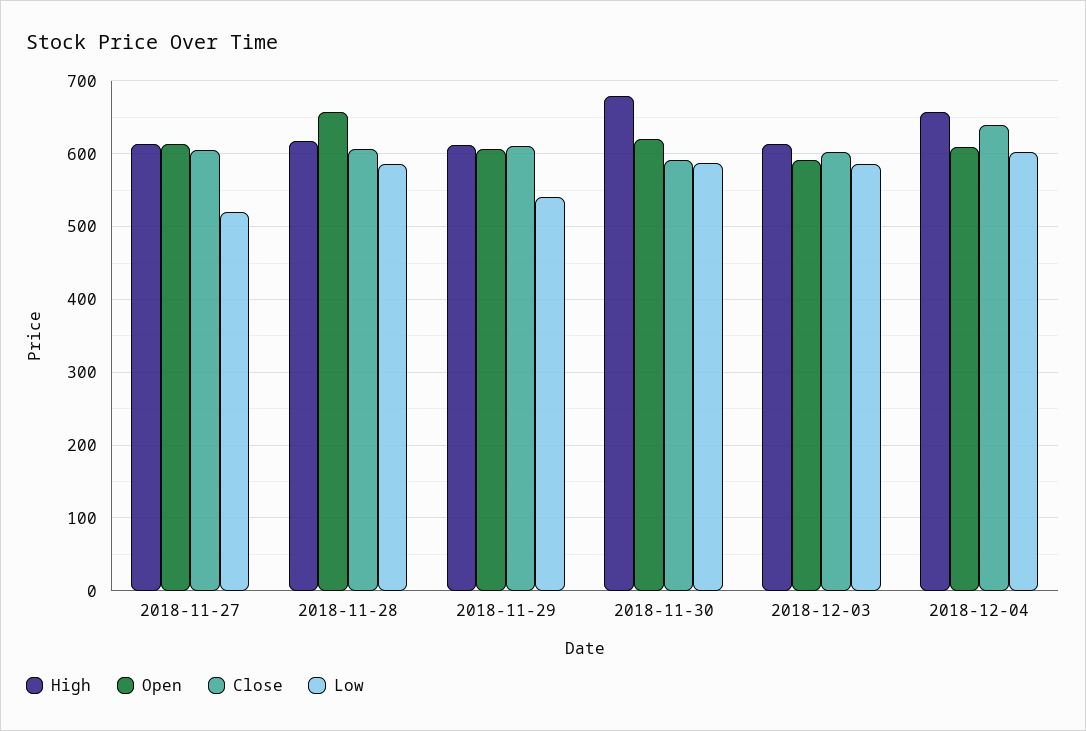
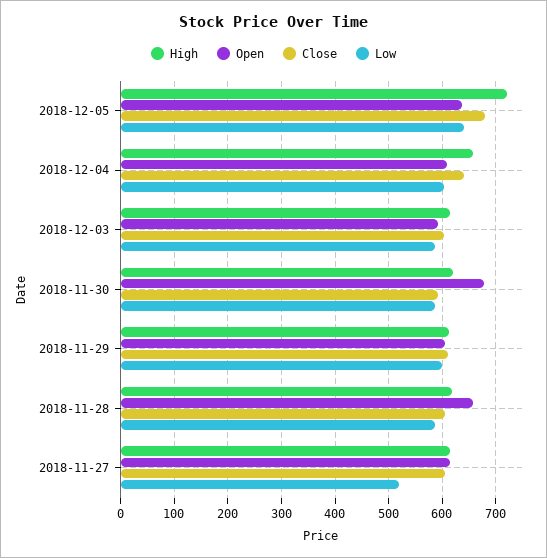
Low, 2018-11-29: 540 -> 600
High, 2018-11-30: 680 -> 620
Open, 2018-11-30: 620 -> 680
High, 2018-12-05: none -> 720
Open, 2018-12-05: none -> 640
Close, 2018-12-05: none -> 680
Low, 2018-12-05: none -> 640

